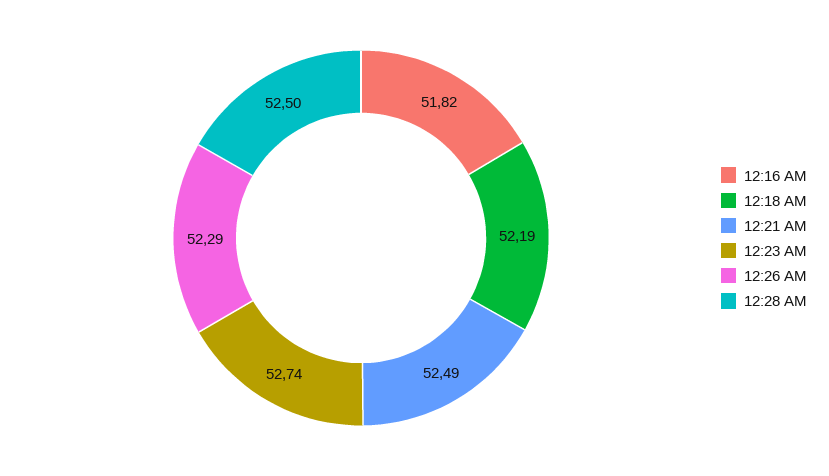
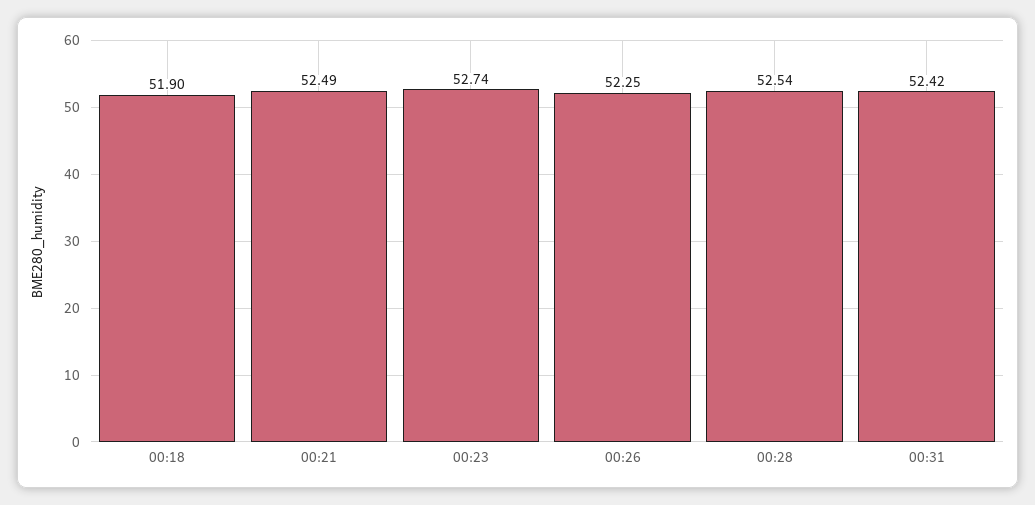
12:16 AM: 51.82 -> none
12:18 AM: 52.19 -> 51.9
12:26 AM: 52.29 -> 52.25
12:28 AM: 52.5 -> 52.54
00:31: none -> 52.42

